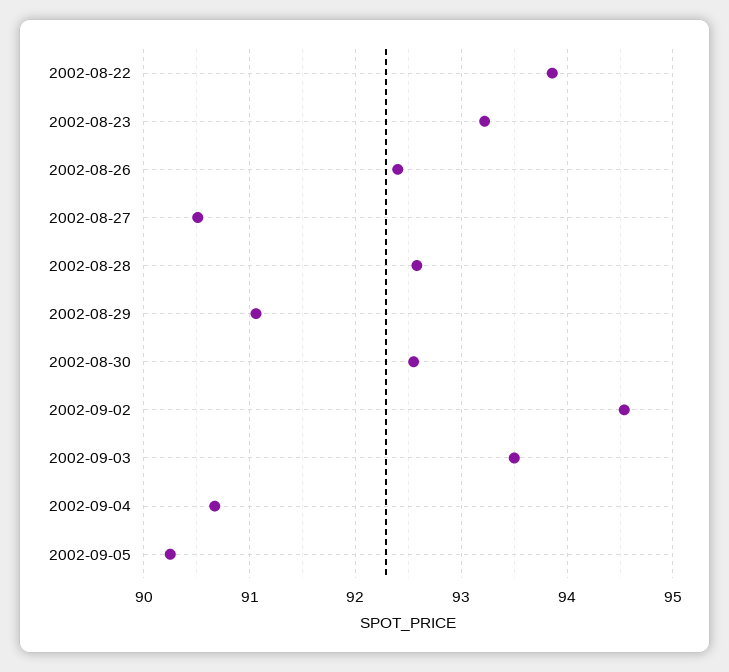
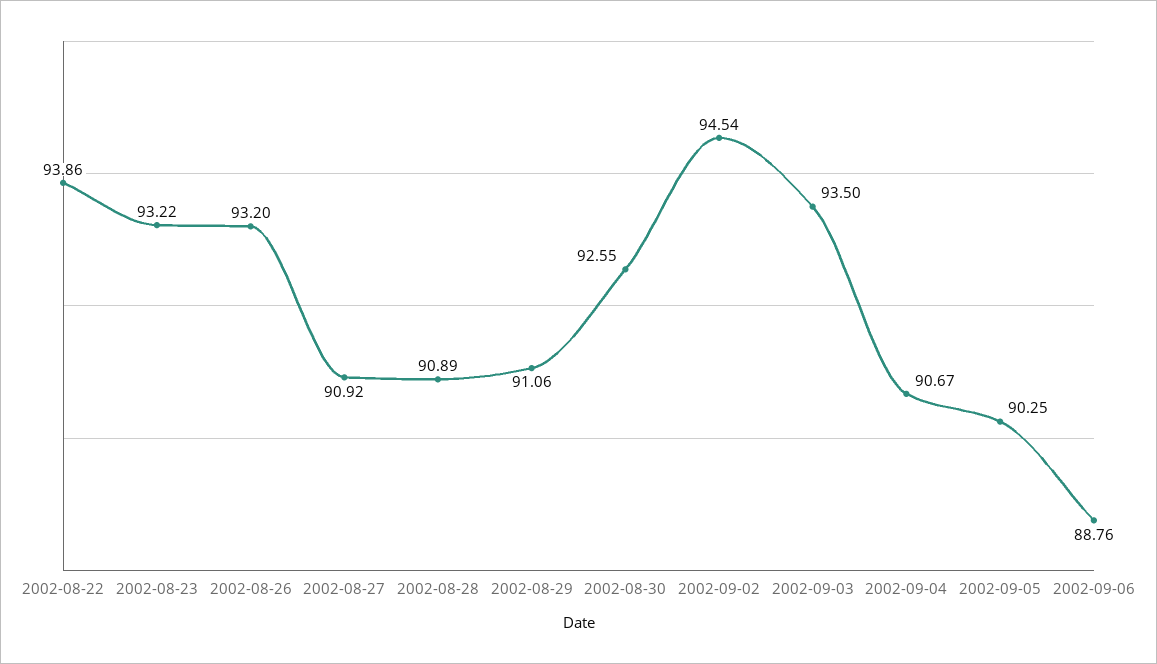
2002-08-26: 92.4 -> 93.2
2002-08-27: 90.5 -> 90.92
2002-08-28: 92.6 -> 90.89
2002-09-06: none -> 88.76

